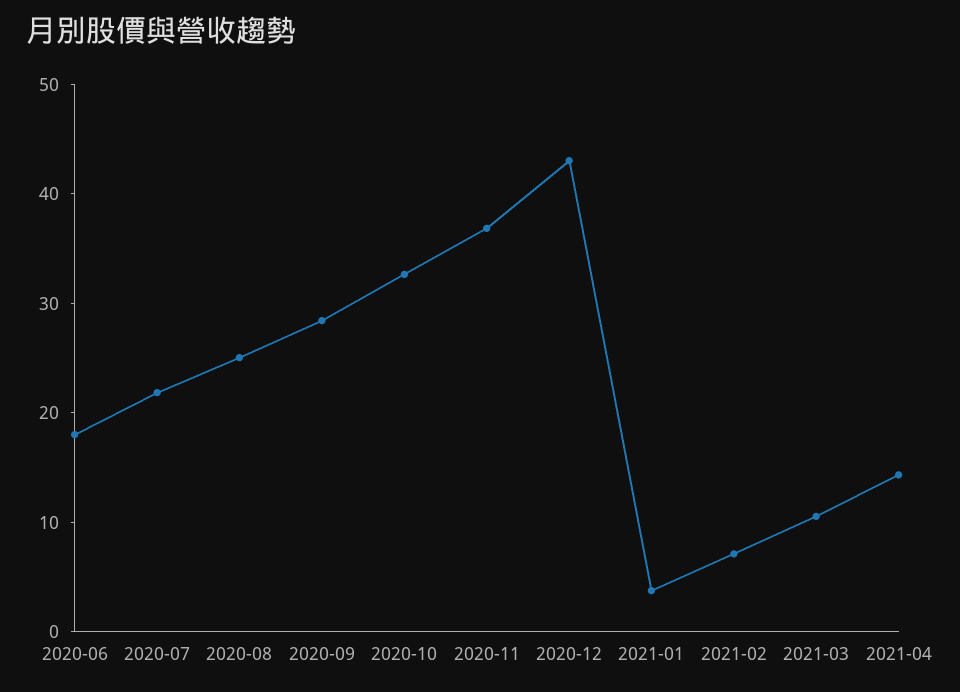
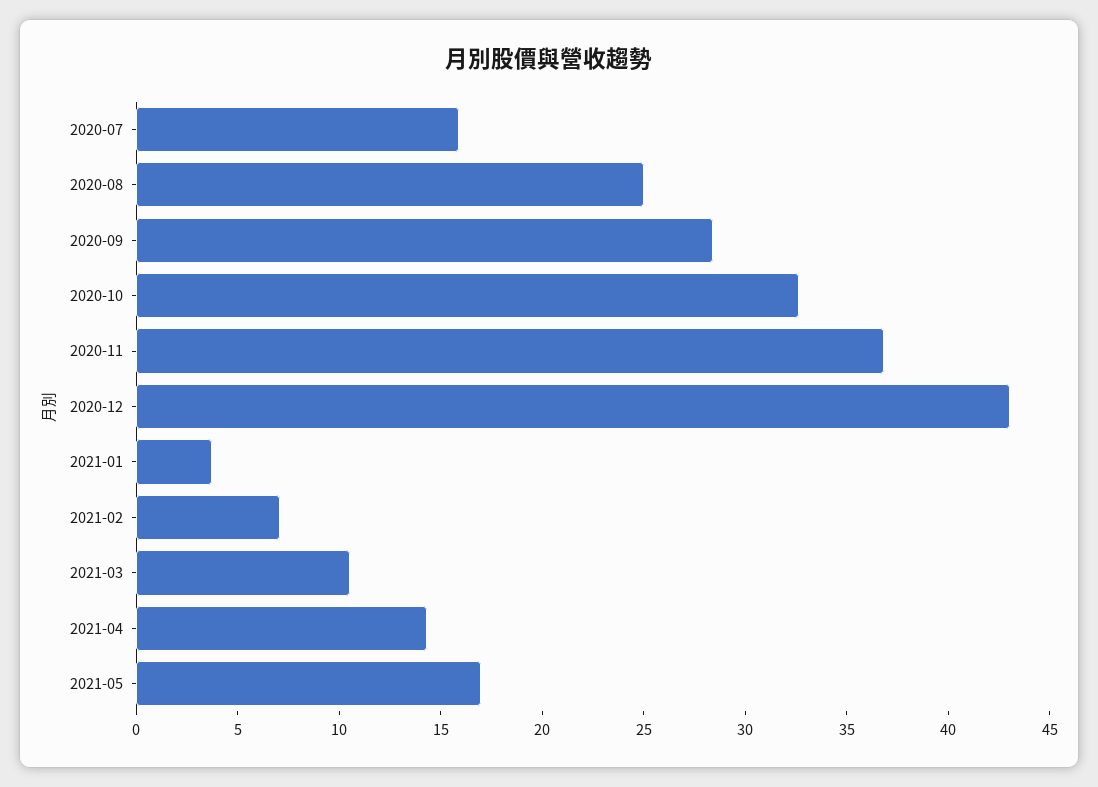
2020-06: 18 -> none
2020-07: 22 -> 16
2021-05: none -> 17

